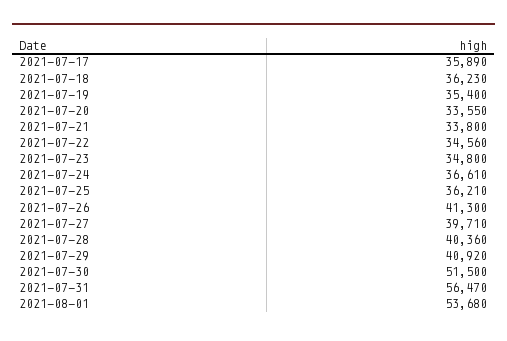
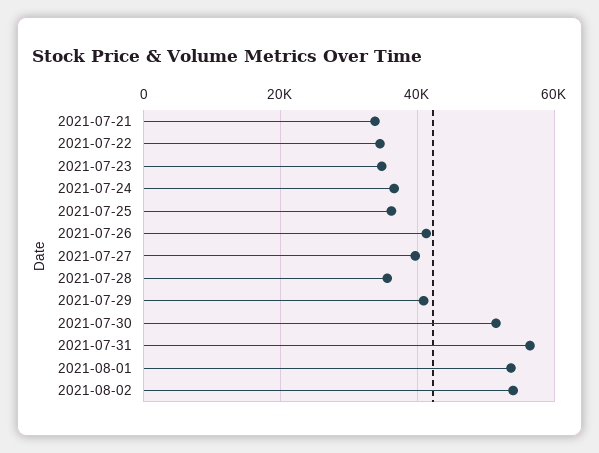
2021-07-17: 35890 -> none
2021-07-18: 36230 -> none
2021-07-19: 35400 -> none
2021-07-20: 33550 -> none
2021-07-28: 40360 -> 36000
2021-08-02: none -> 54000

